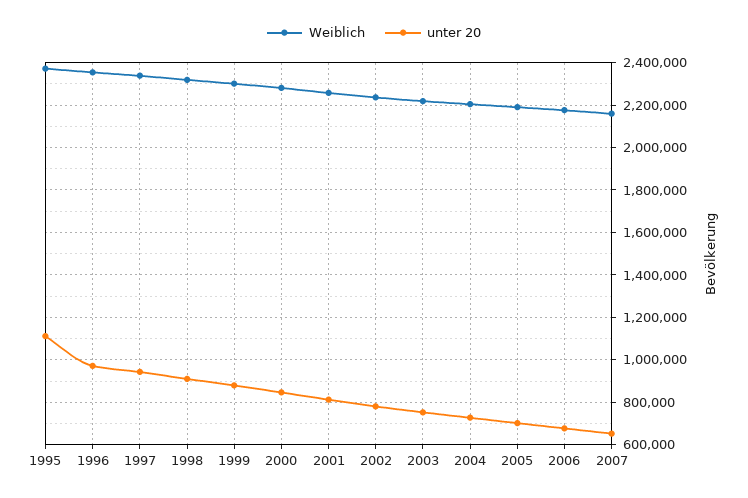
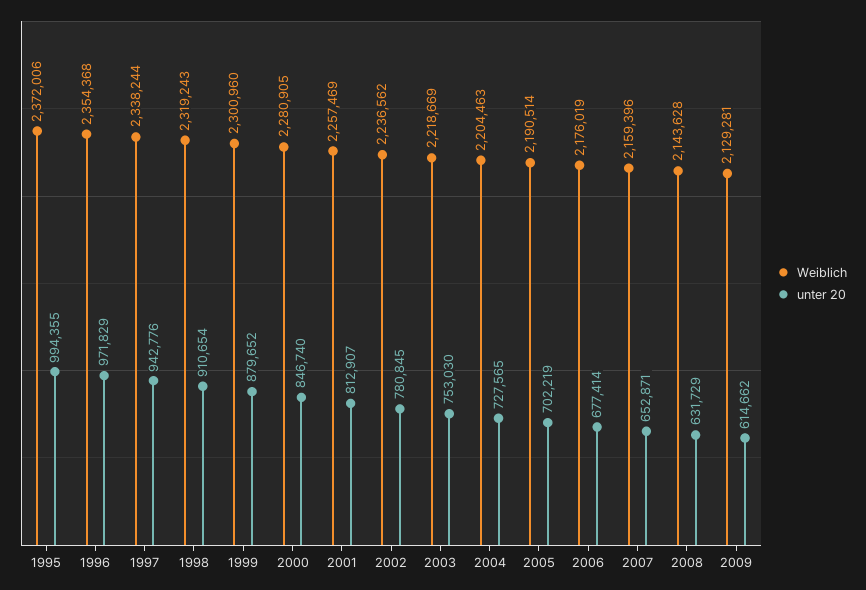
unter 20, 1995: 1100000 -> 994355
Weiblich, 2008: none -> 2143628
unter 20, 2008: none -> 631729
Weiblich, 2009: none -> 2129281
unter 20, 2009: none -> 614662

